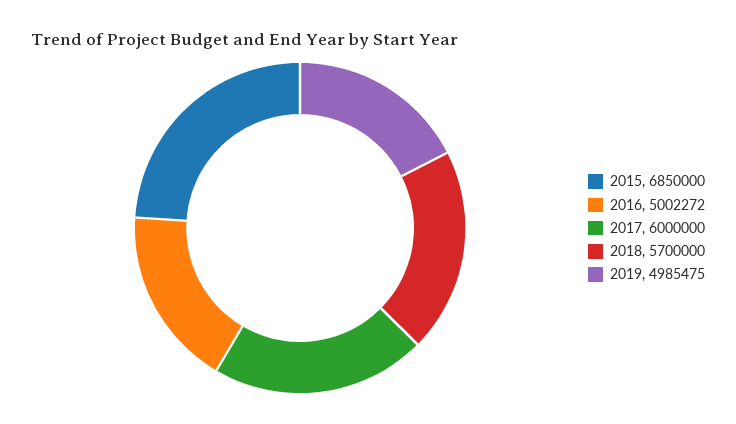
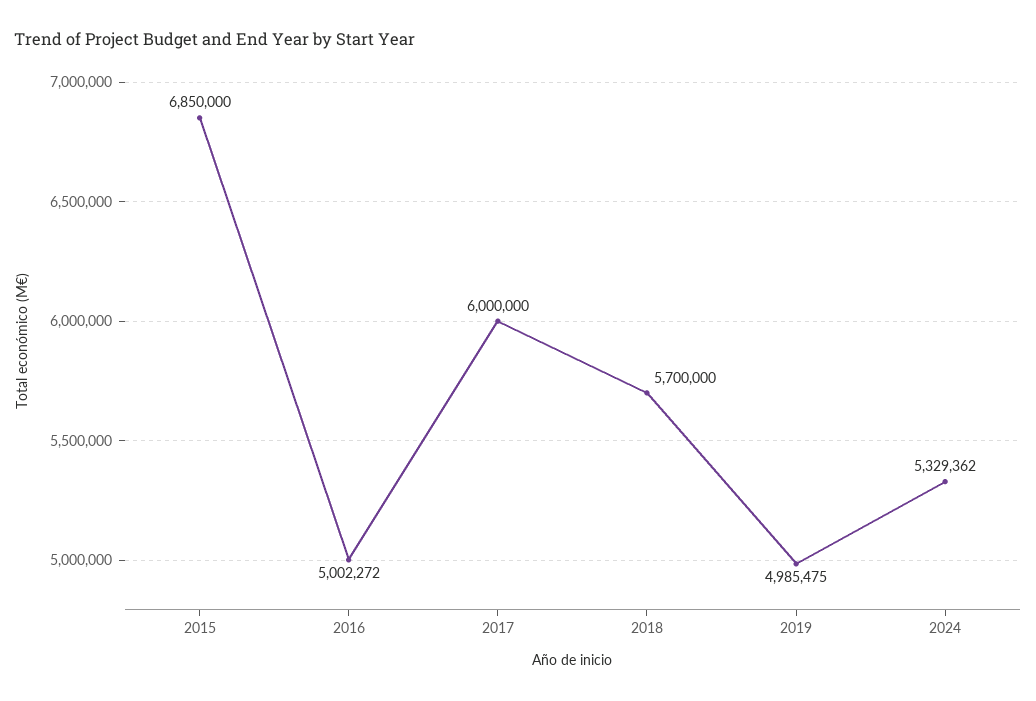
2024: none -> 5329362

